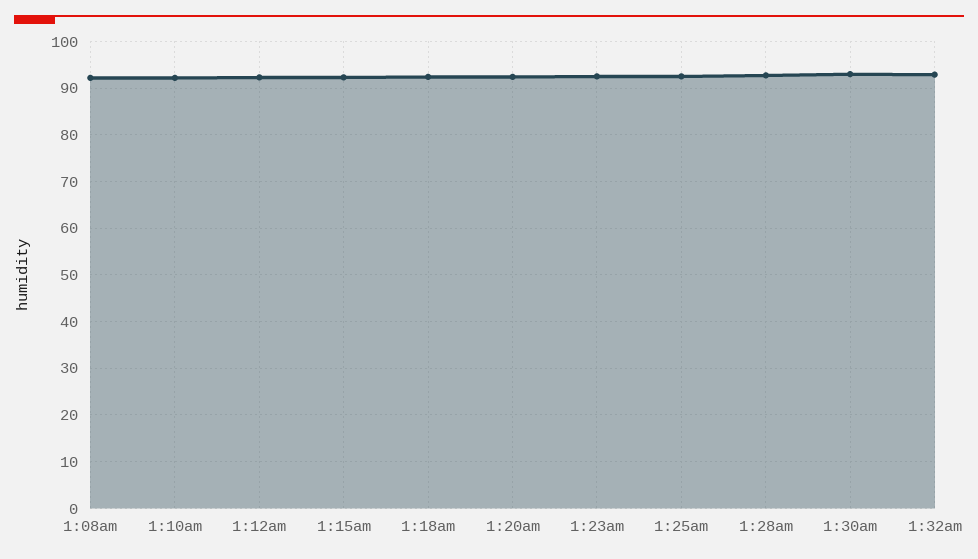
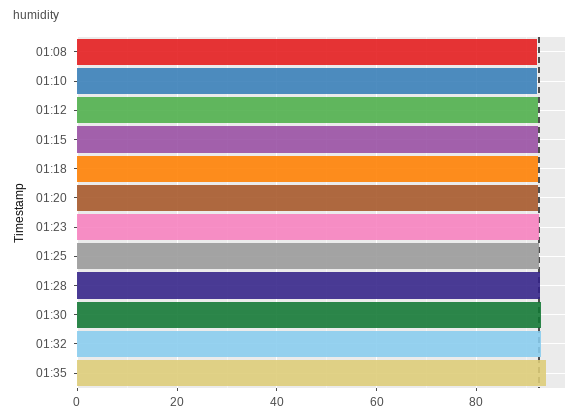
01:35: none -> 94

